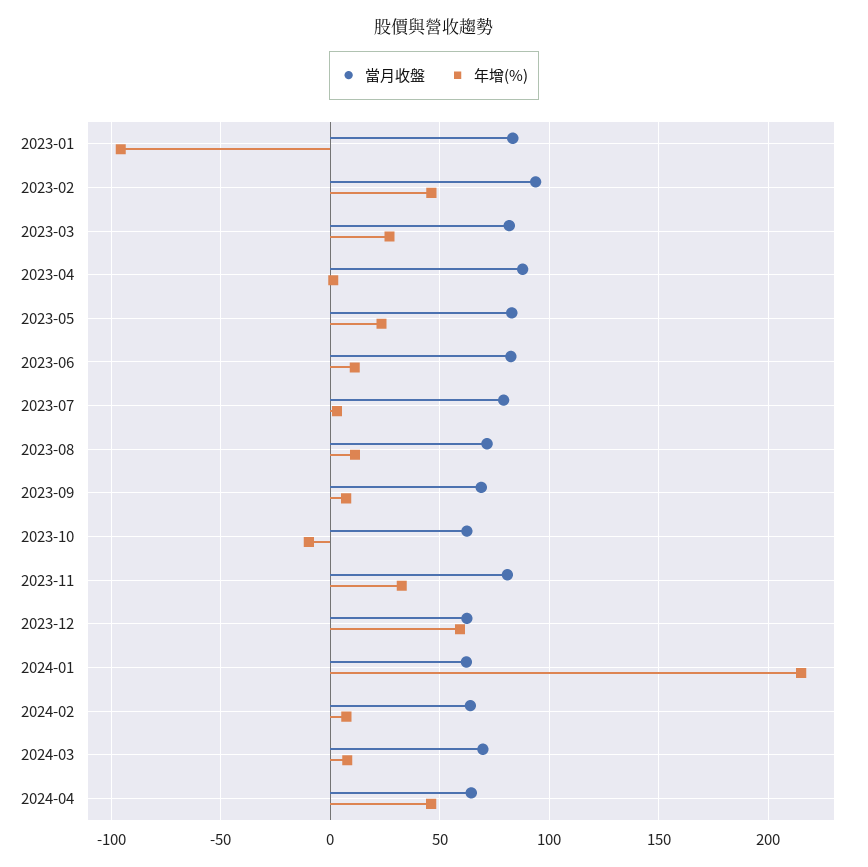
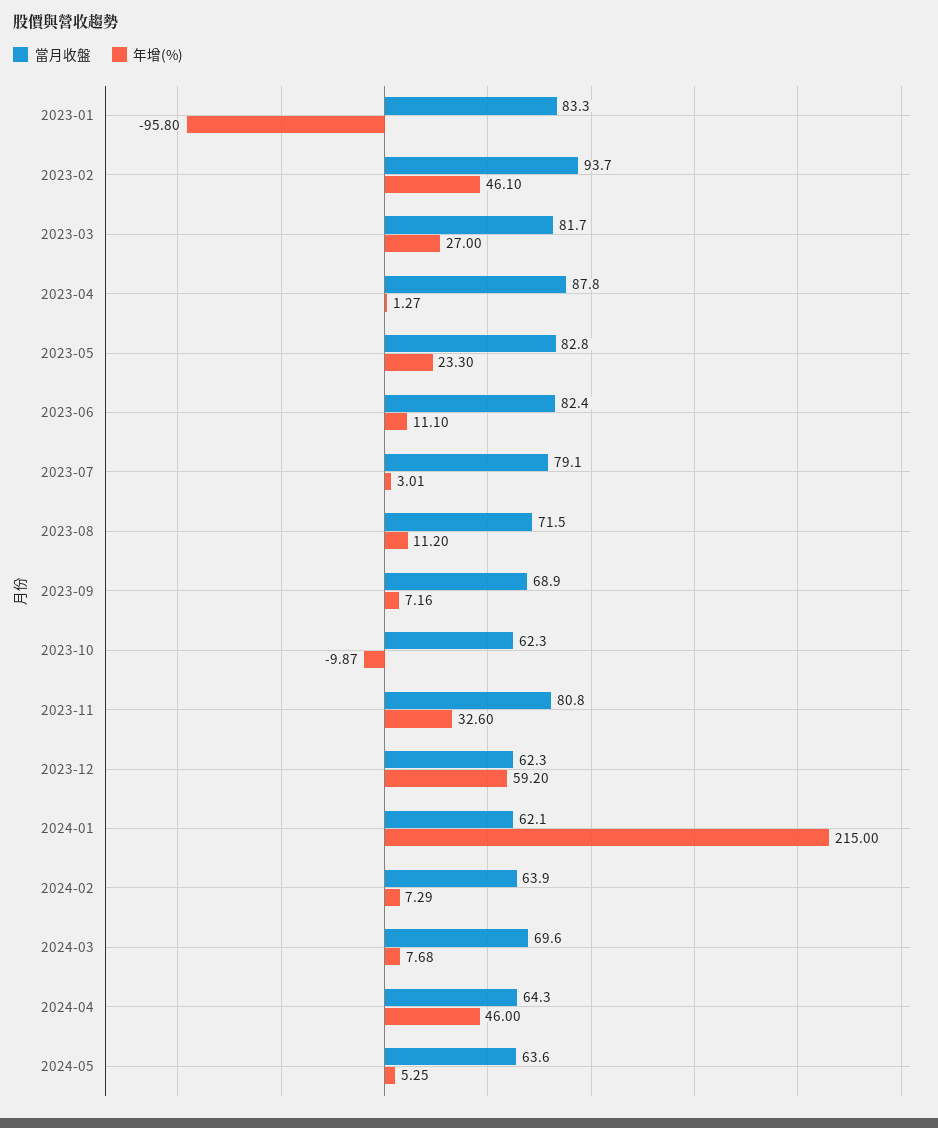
當月收盤, 2024-05: none -> 63.6
年增(%), 2024-05: none -> 5.25

